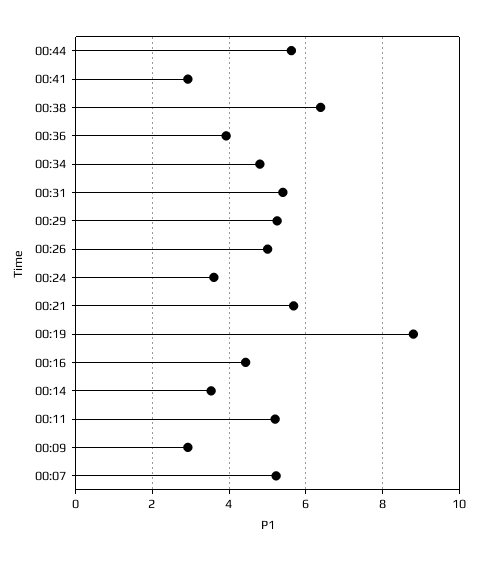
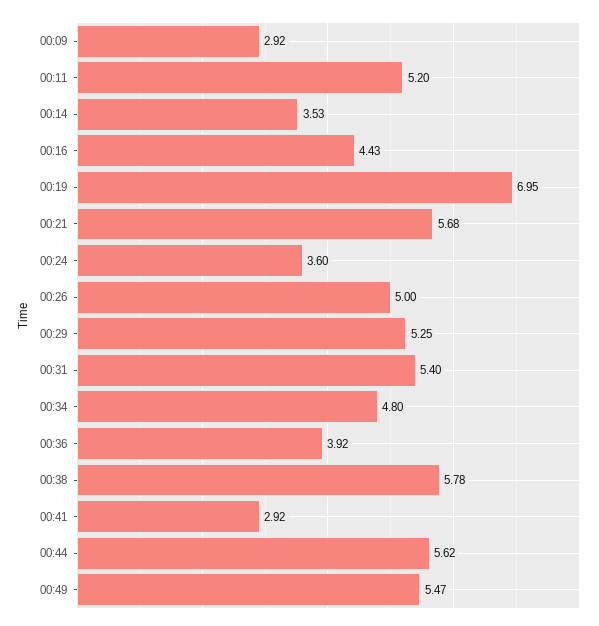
00:38: 6.4 -> 5.78
00:19: 8.8 -> 6.95
00:07: 5.2 -> none
00:49: none -> 5.47

